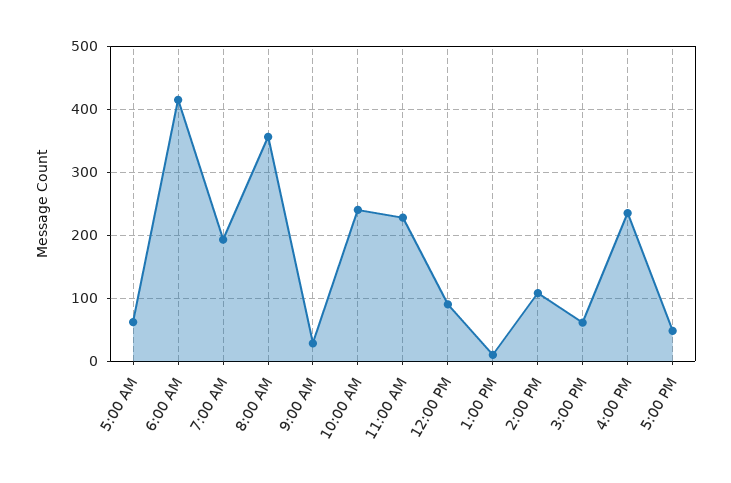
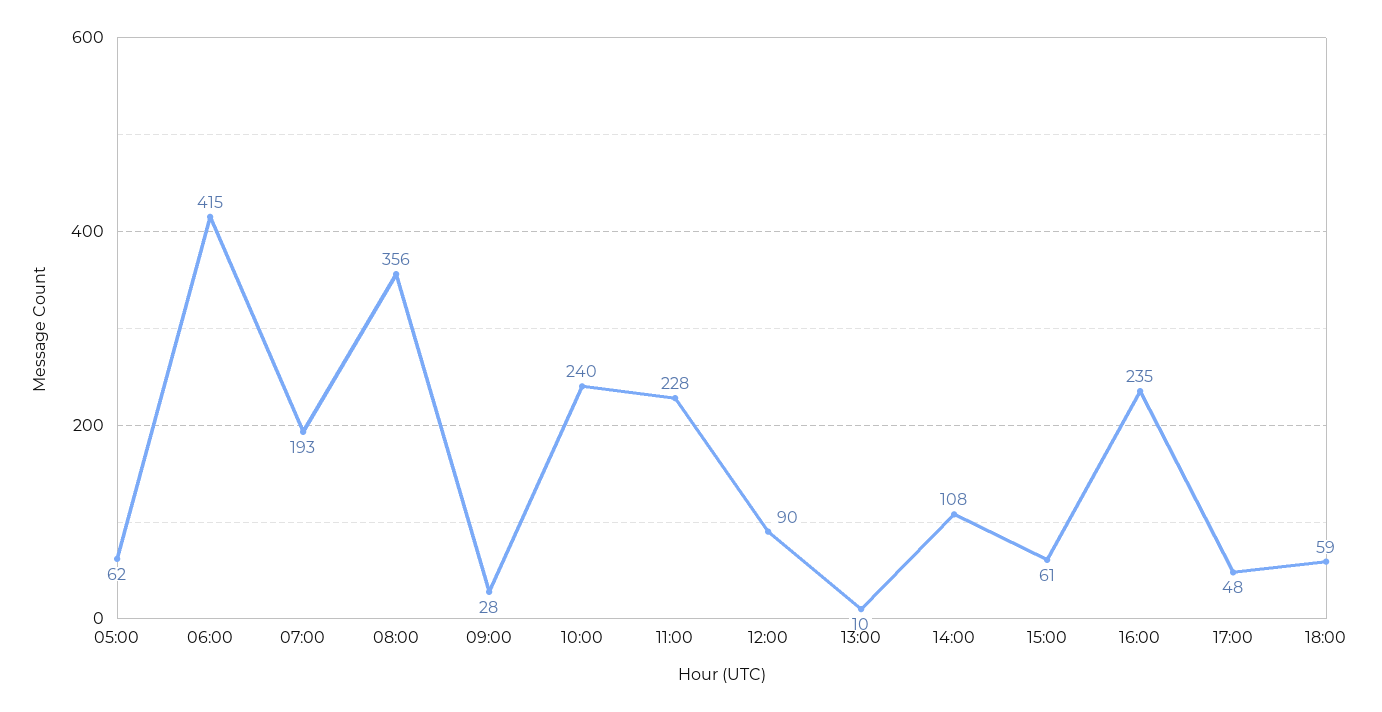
18:00: none -> 59

